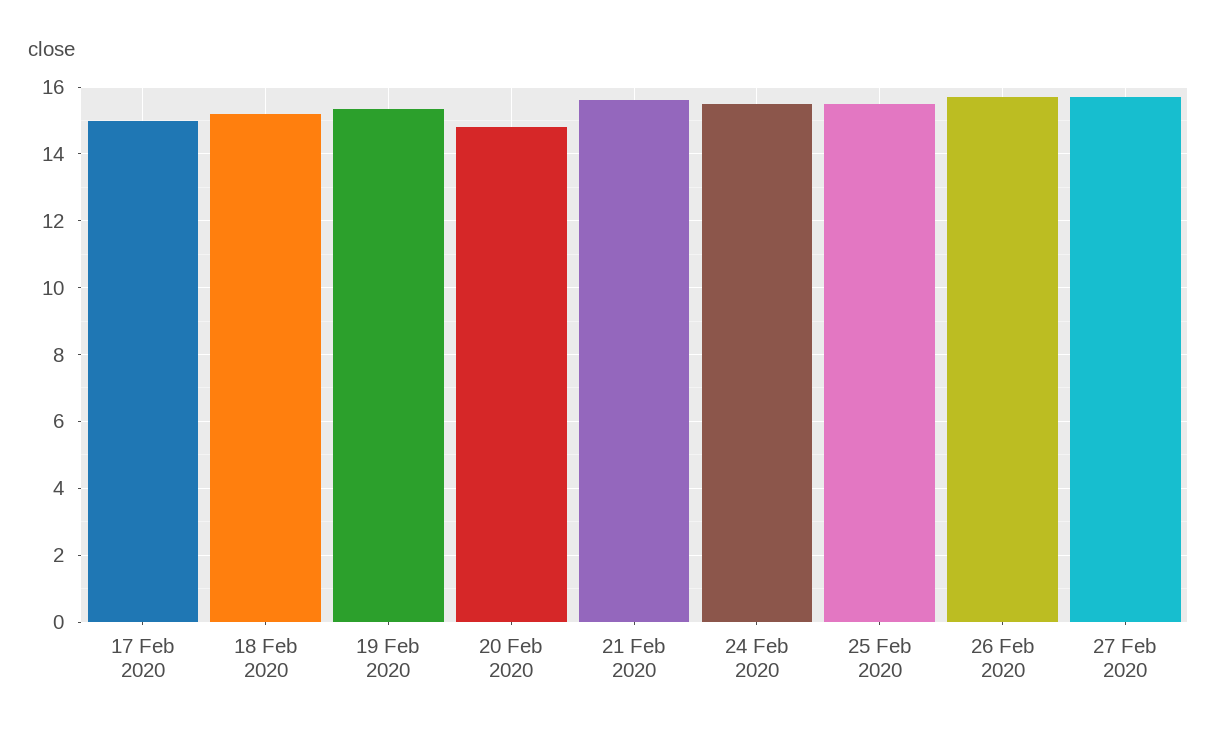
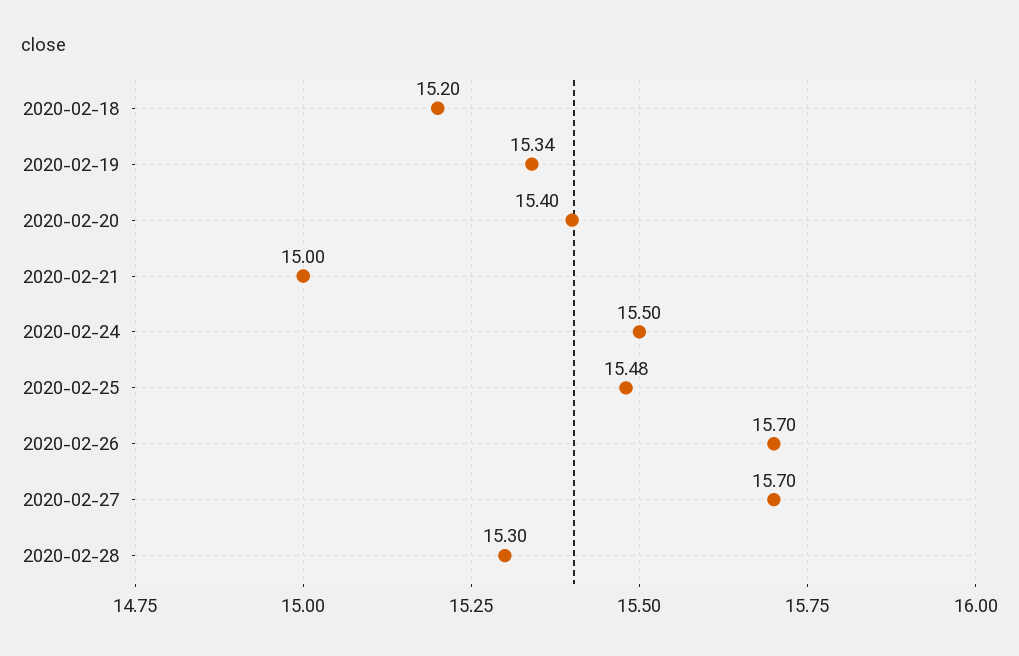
17 Feb 2020: 15 -> none
20 Feb 2020: 14.8 -> 15.4
21 Feb 2020: 15.6 -> 15
2020-02-28: none -> 15.3

